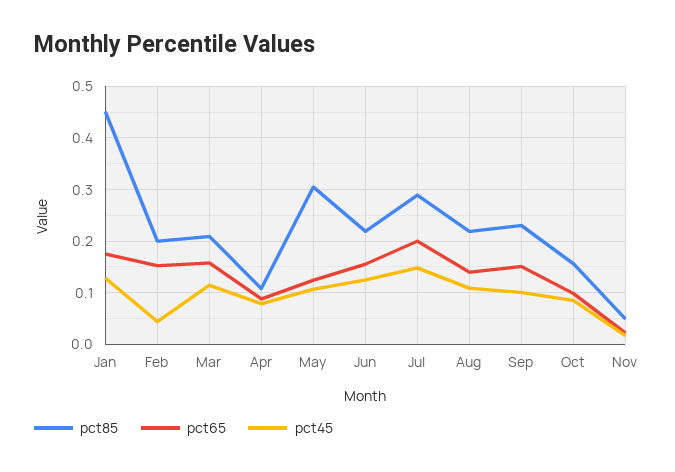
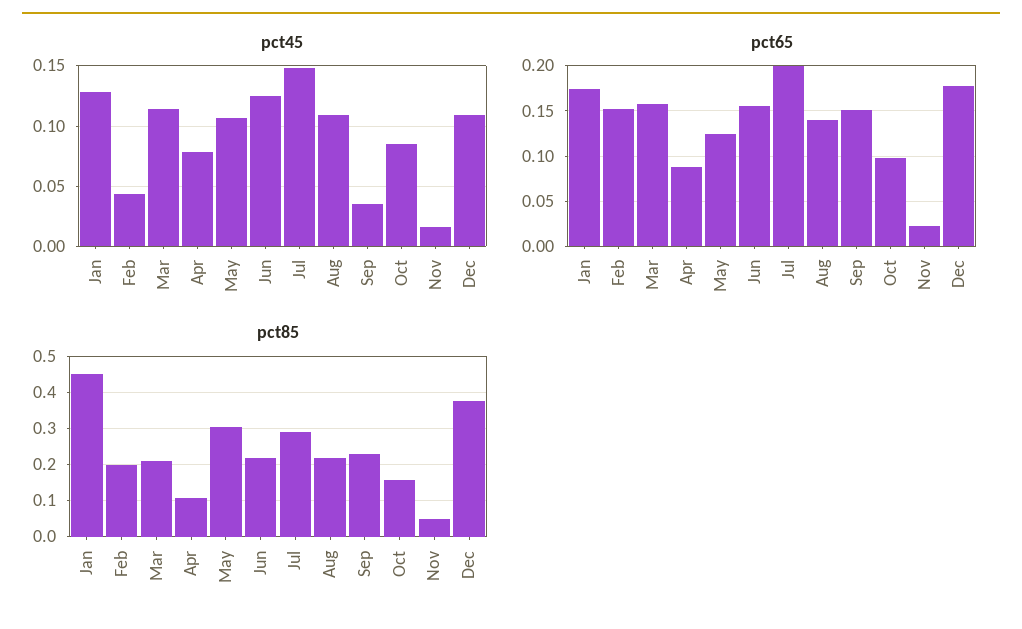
pct45, Sep: 0.1 -> 0.035
pct45, Dec: none -> 0.11
pct65, Dec: none -> 0.18
pct85, Dec: none -> 0.38

